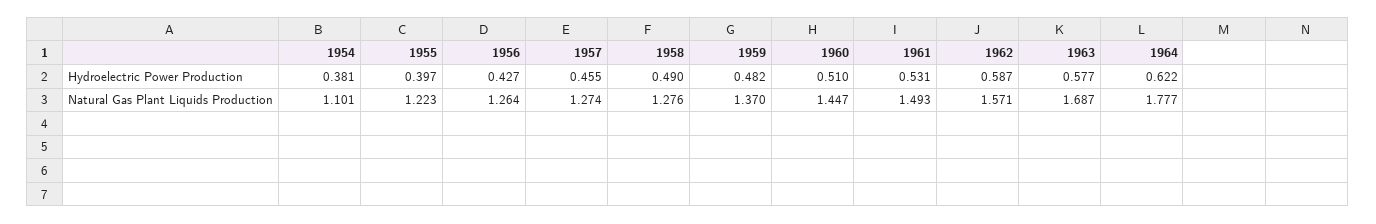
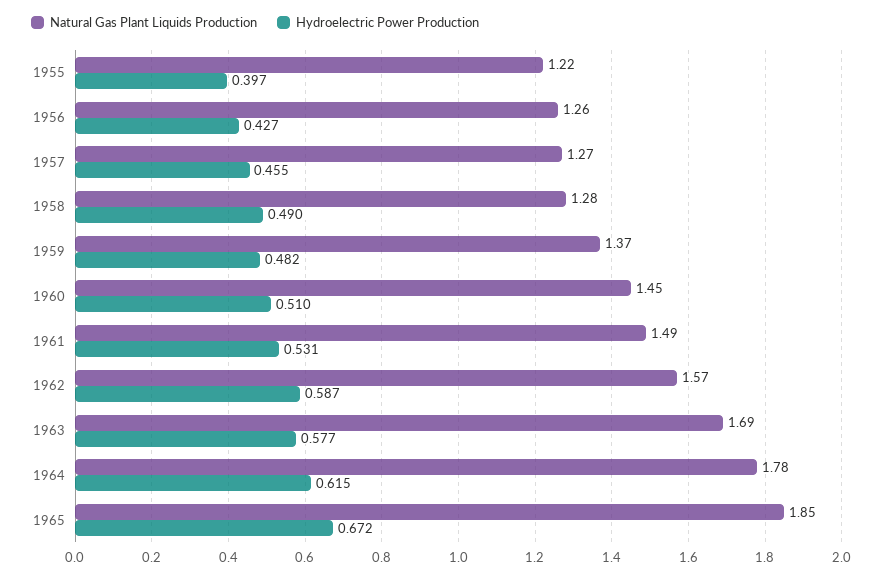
Hydroelectric Power Production, 1954: 0.381 -> none
Hydroelectric Power Production, 1964: 0.622 -> 0.615
Natural Gas Plant Liquids Production, 1954: 1.101 -> none
Natural Gas Plant Liquids Production, 1965: none -> 1.85
Hydroelectric Power Production, 1965: none -> 0.672

